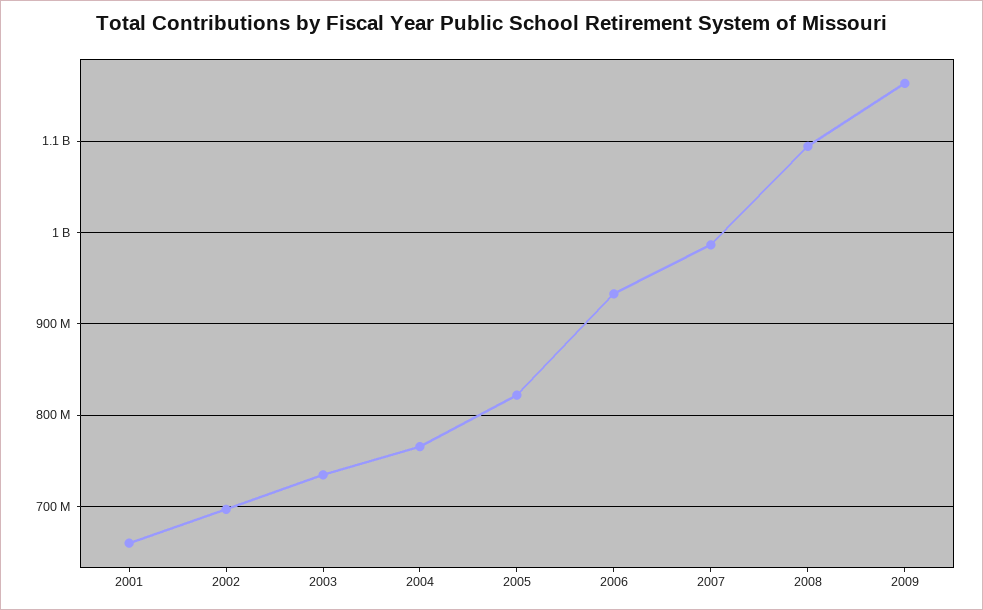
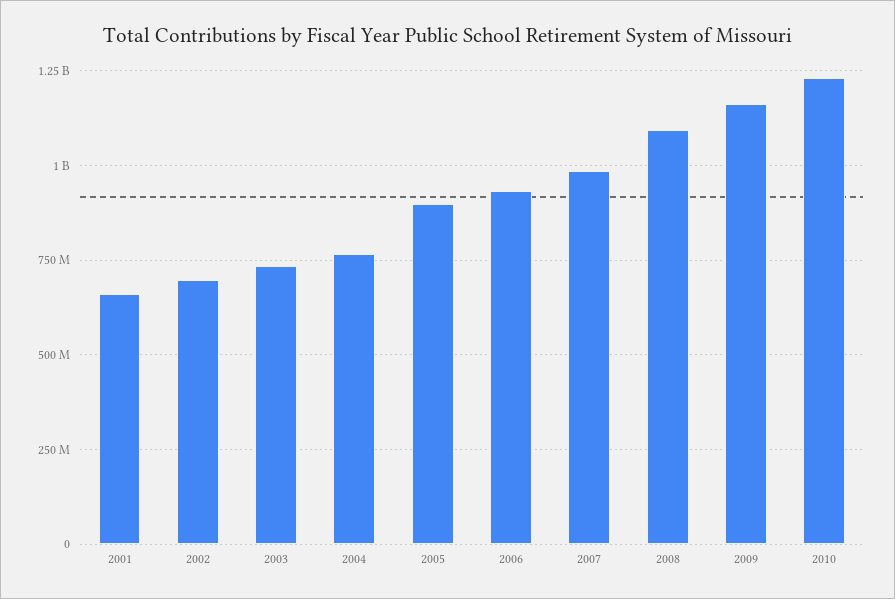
2005: 820000000 -> 900000000
2010: none -> 1225000000

